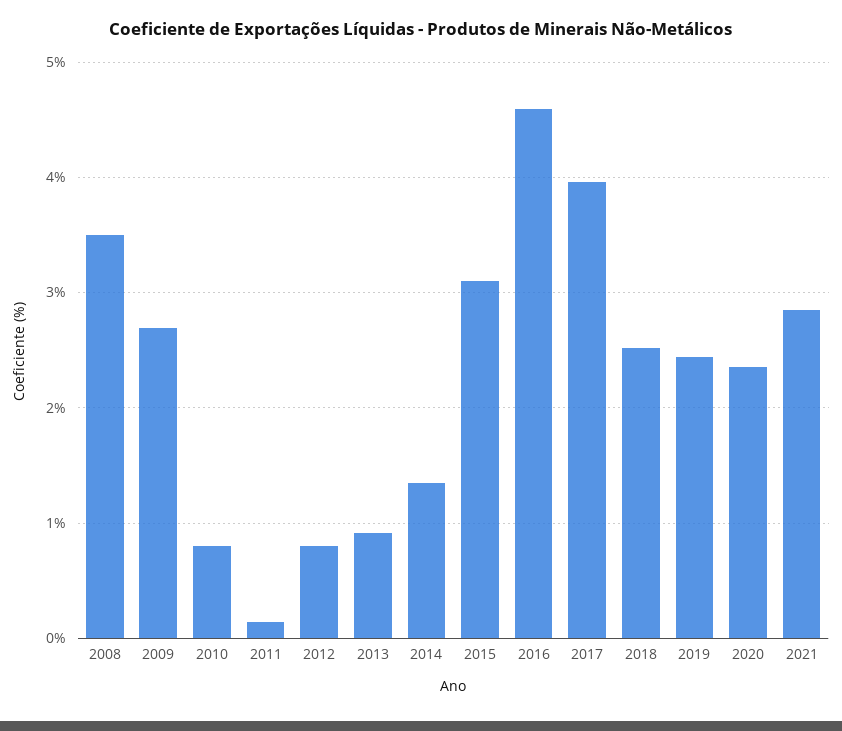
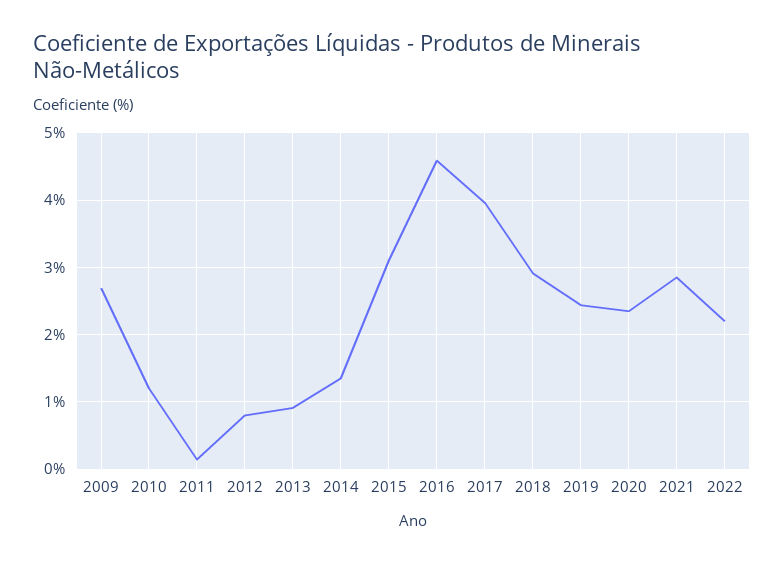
2008: 3.5 -> none
2010: 0.8 -> 1.2
2018: 2.5 -> 2.9
2022: none -> 2.2

